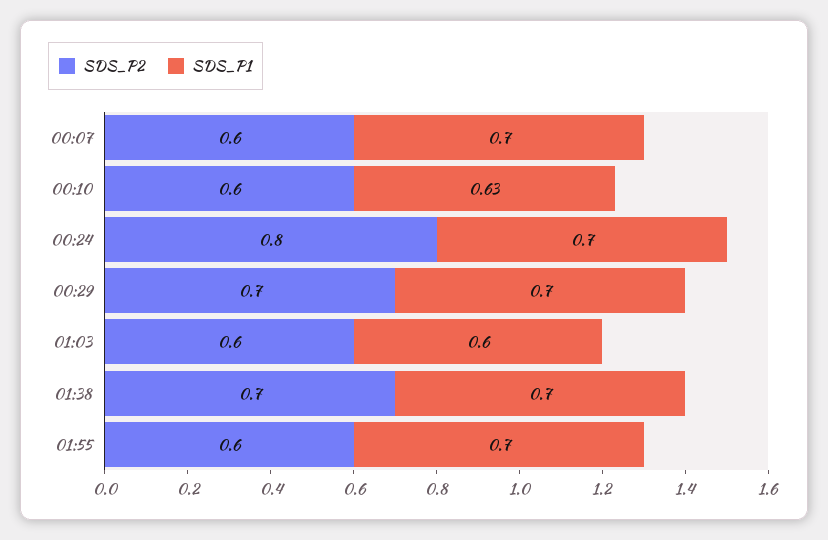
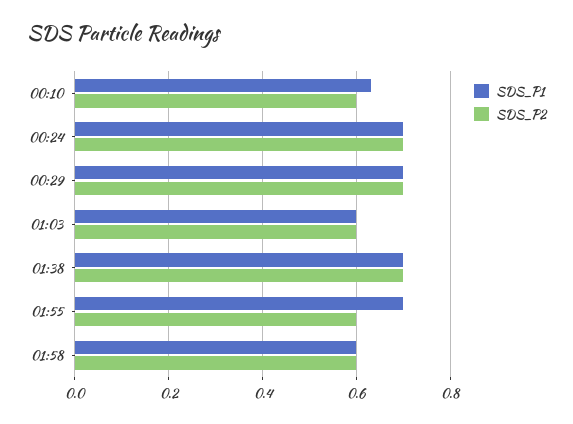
SDS_P2, 00:07: 0.6 -> none
SDS_P1, 00:07: 0.7 -> none
SDS_P2, 00:24: 0.8 -> 0.7
SDS_P1, 01:58: none -> 0.6
SDS_P2, 01:58: none -> 0.6

